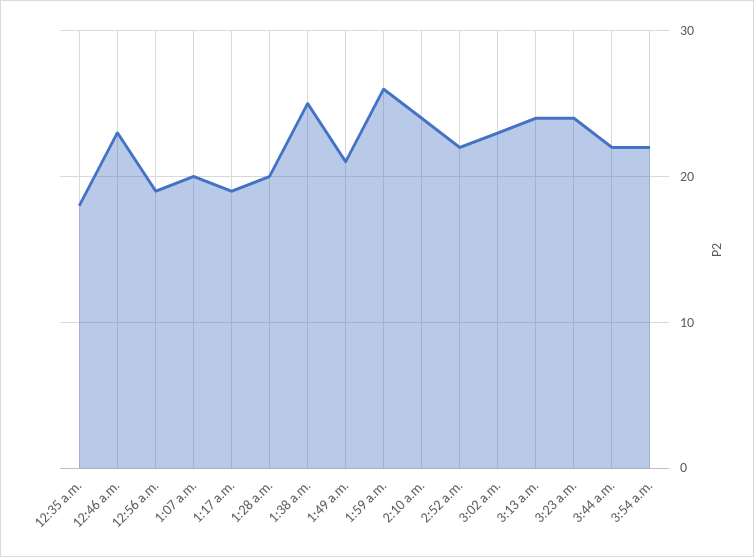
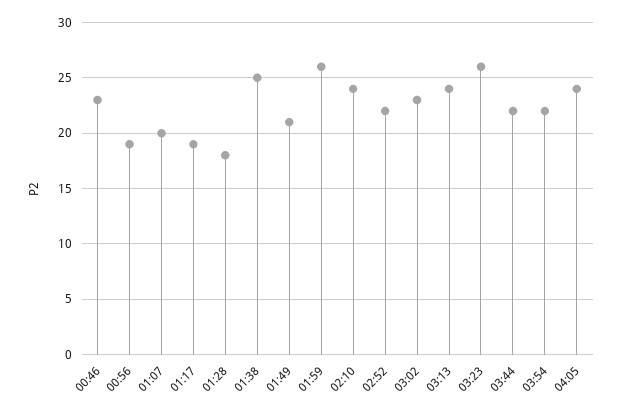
12:35 a.m.: 18 -> none
1:28 a.m.: 20 -> 18
3:23 a.m.: 24 -> 26
04:05: none -> 24

